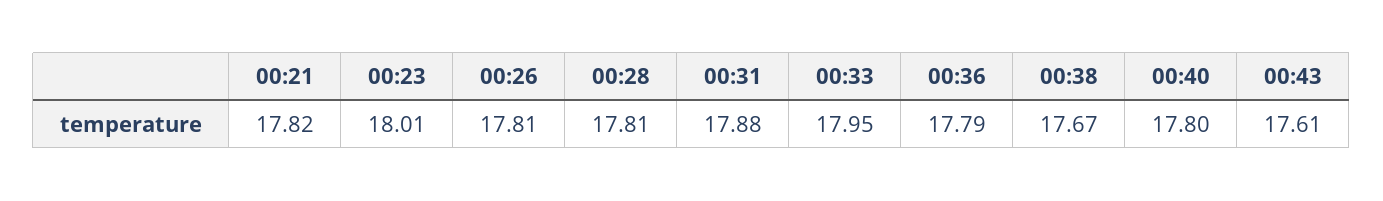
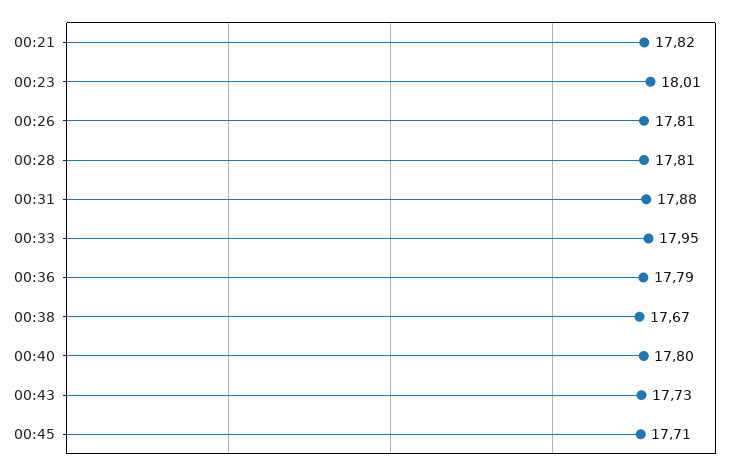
00:43: 17.61 -> 17.73
00:45: none -> 17.71

